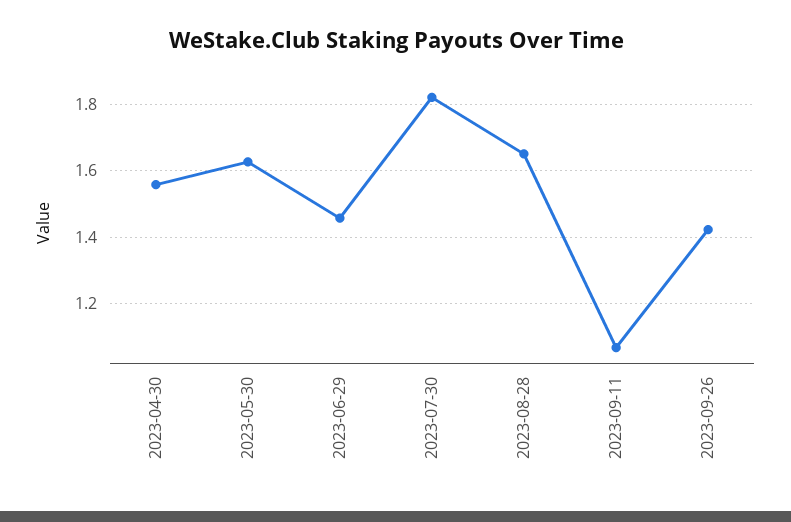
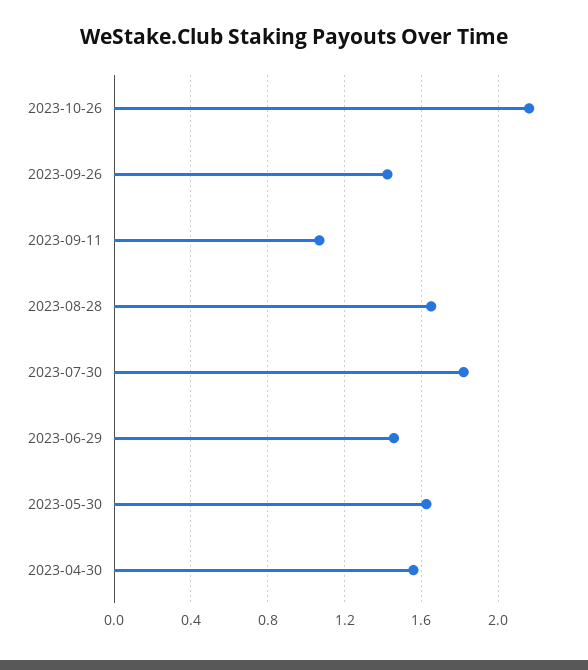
2023-10-26: none -> 2.15

